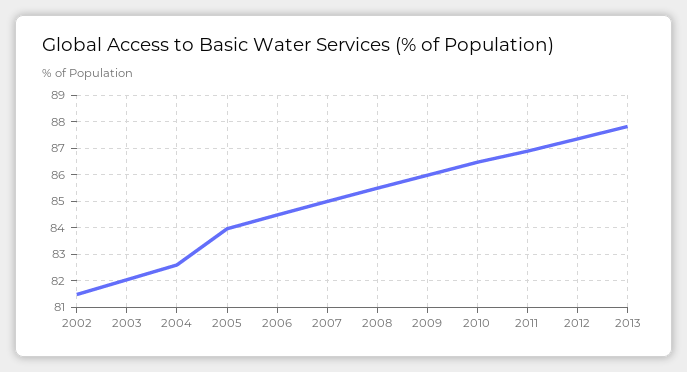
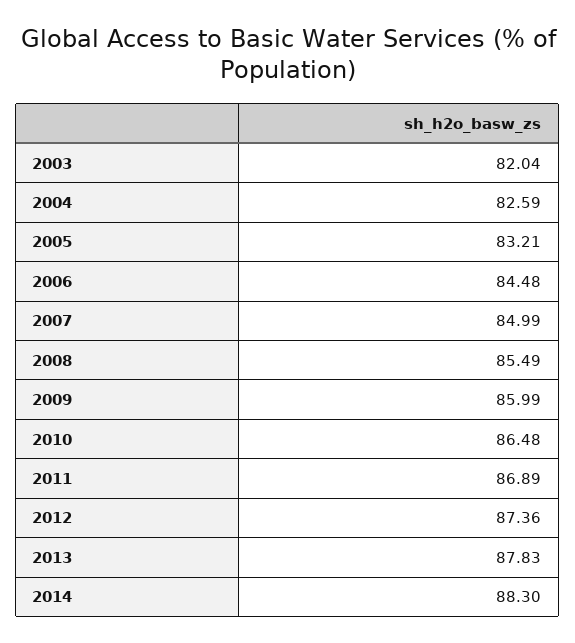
2002: 81.5 -> none
2005: 84 -> 83.21
2014: none -> 88.3

